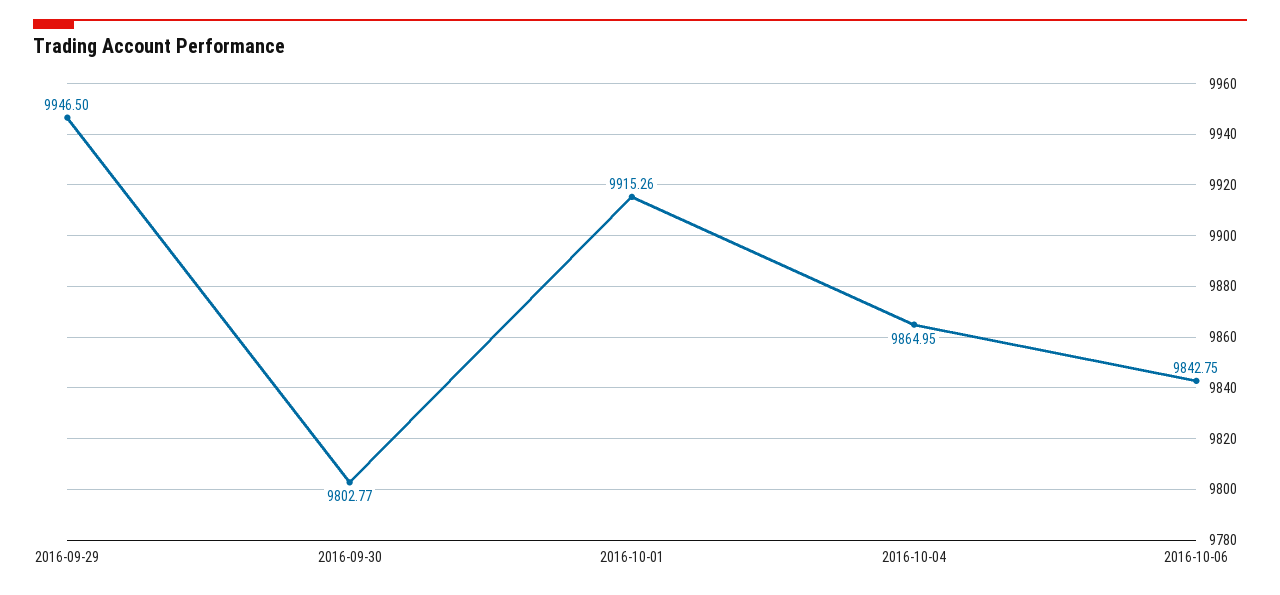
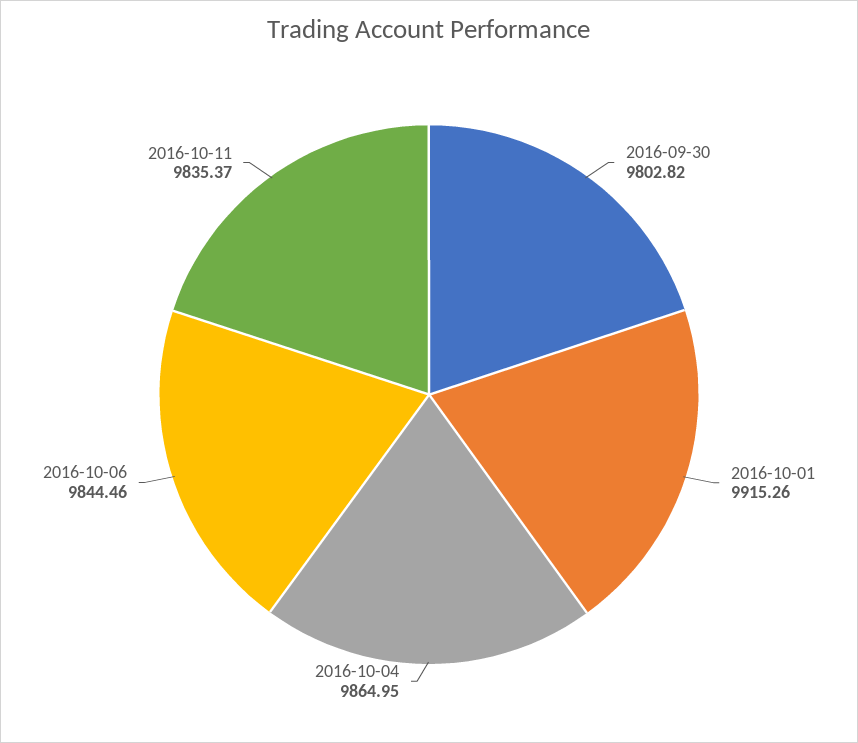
2016-09-29: 9946.5 -> none
2016-09-30: 9802.77 -> 9802.82
2016-10-06: 9842.75 -> 9844.46
2016-10-11: none -> 9835.37

